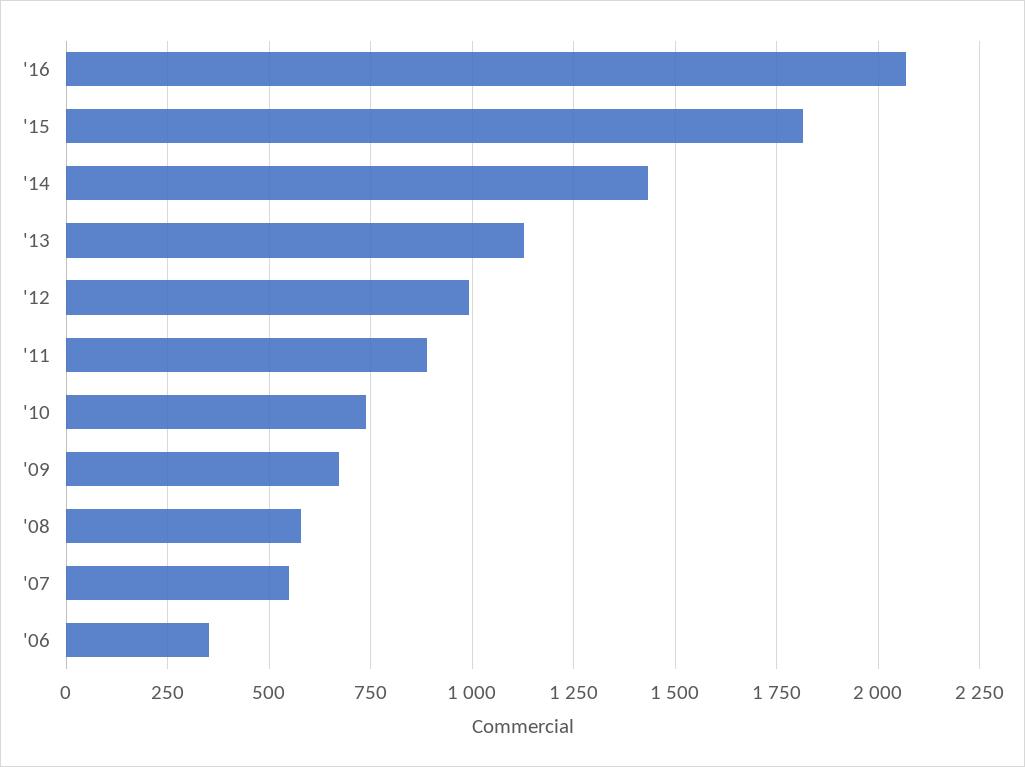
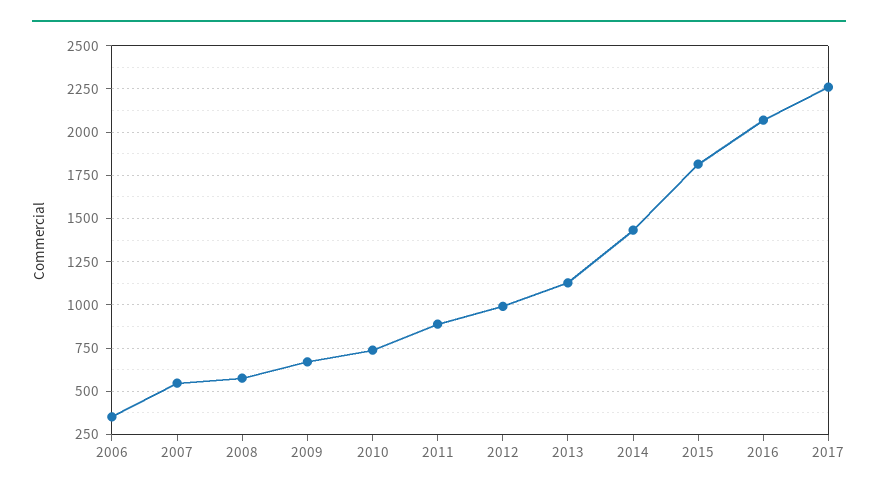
2017: none -> 2250

